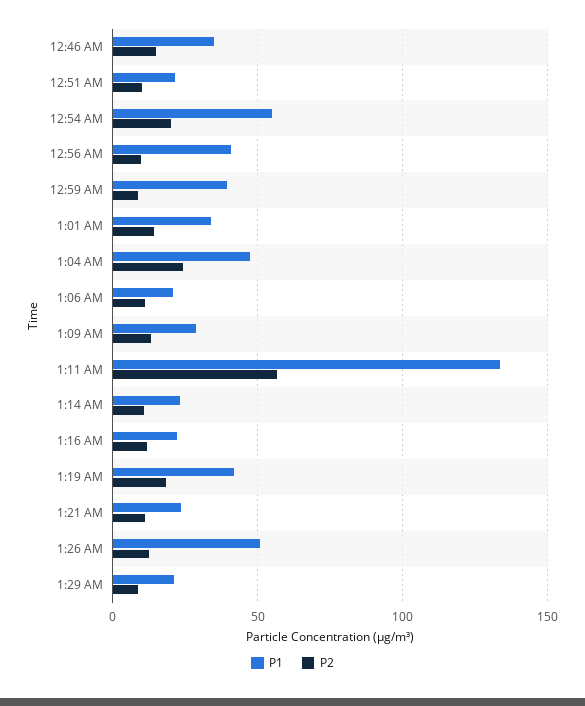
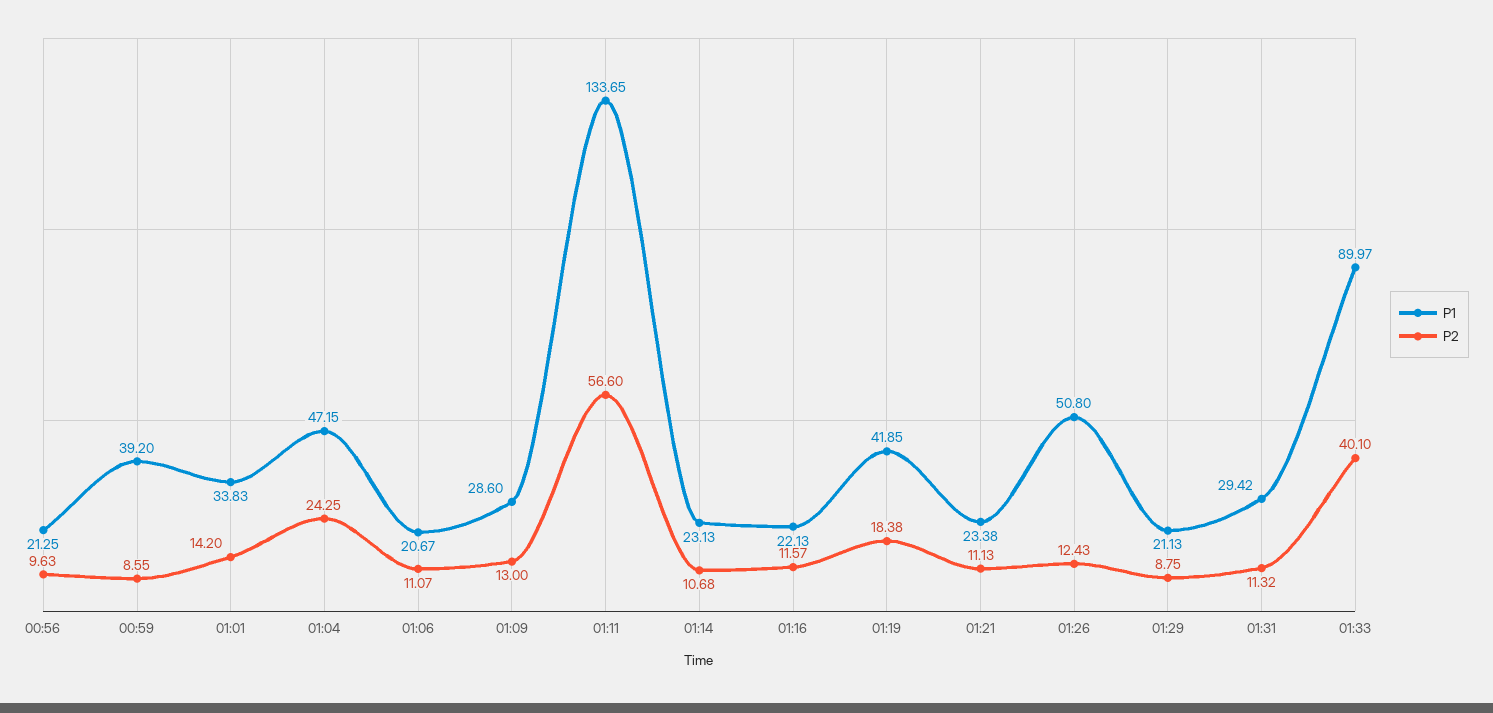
P1, 12:46 AM: 35 -> none
P2, 12:46 AM: 15 -> none
P1, 12:51 AM: 20 -> none
P2, 12:51 AM: 10 -> none
P1, 12:54 AM: 55 -> none
P2, 12:54 AM: 20 -> none
P1, 12:56 AM: 40 -> 21.25
P1, 01:31: none -> 29.42
P2, 01:31: none -> 11.32
P1, 01:33: none -> 89.97
P2, 01:33: none -> 40.1

